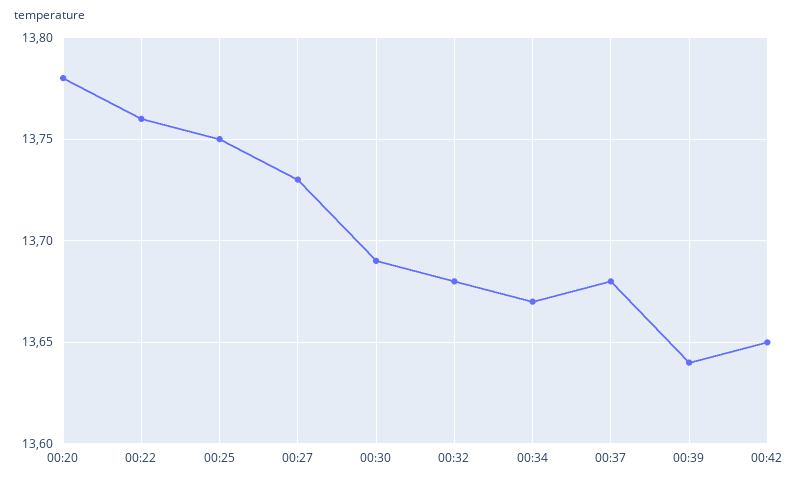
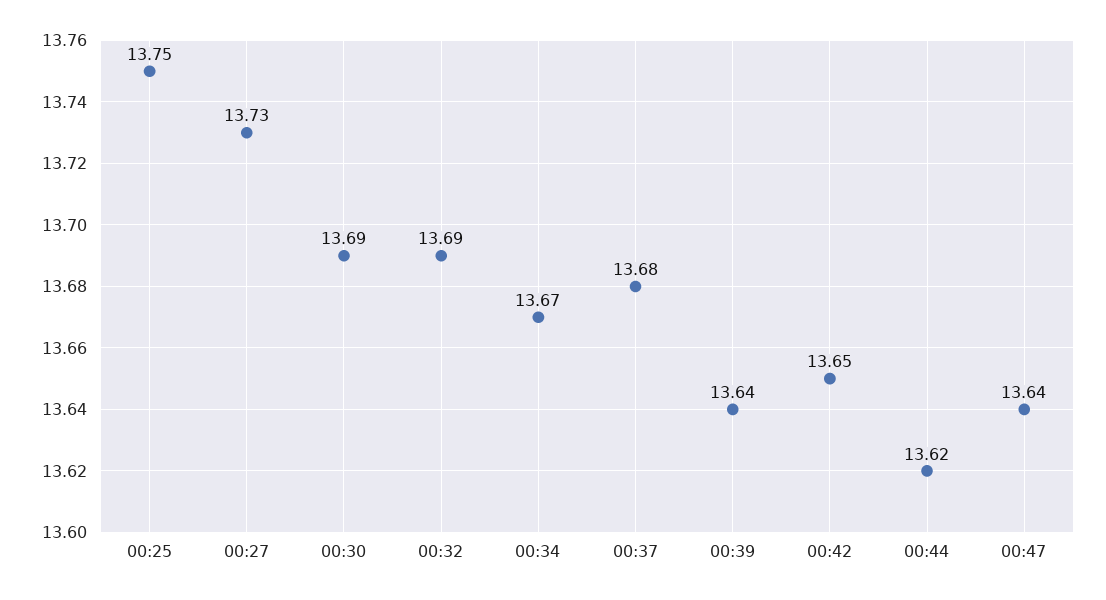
00:20: 13.78 -> none
00:22: 13.76 -> none
00:32: 13.68 -> 13.69
00:44: none -> 13.62
00:47: none -> 13.64

